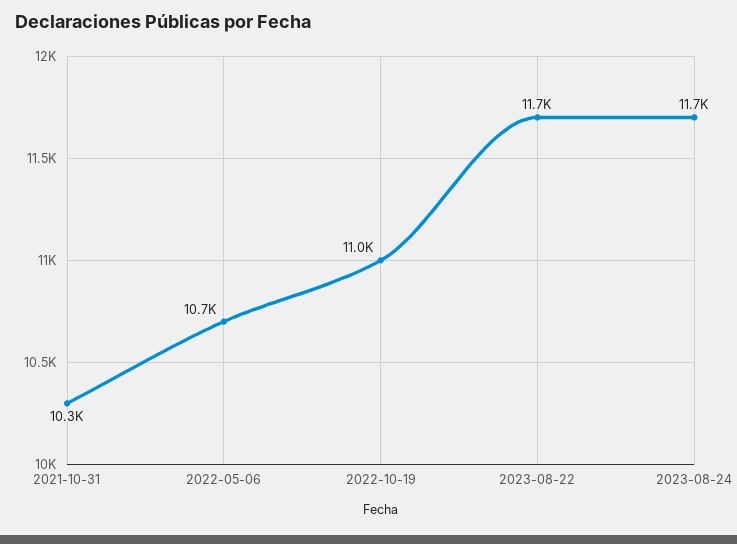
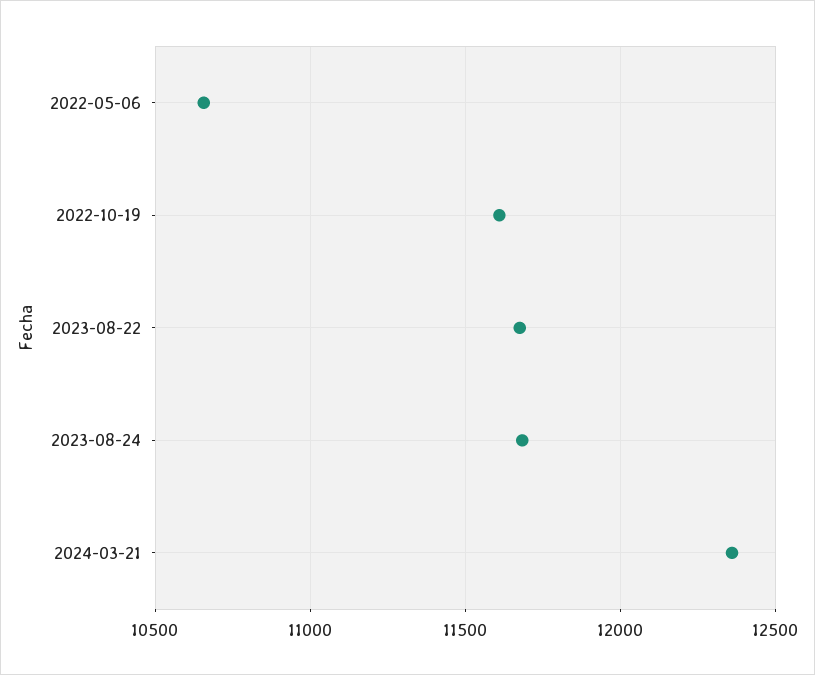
2021-10-31: 10300 -> none
2022-10-19: 11000 -> 11600
2024-03-21: none -> 12350

